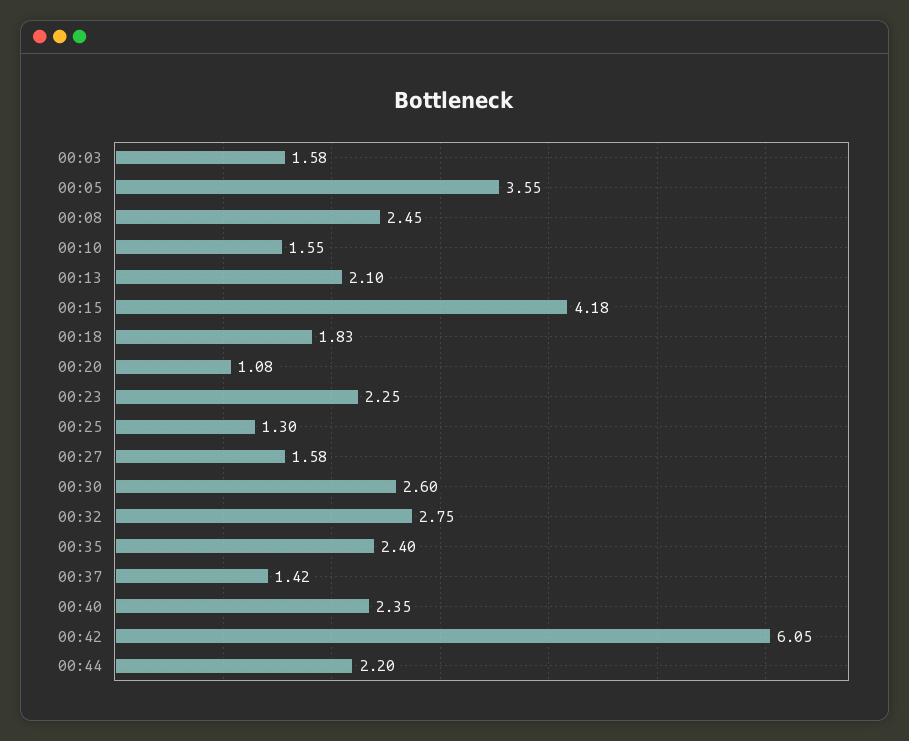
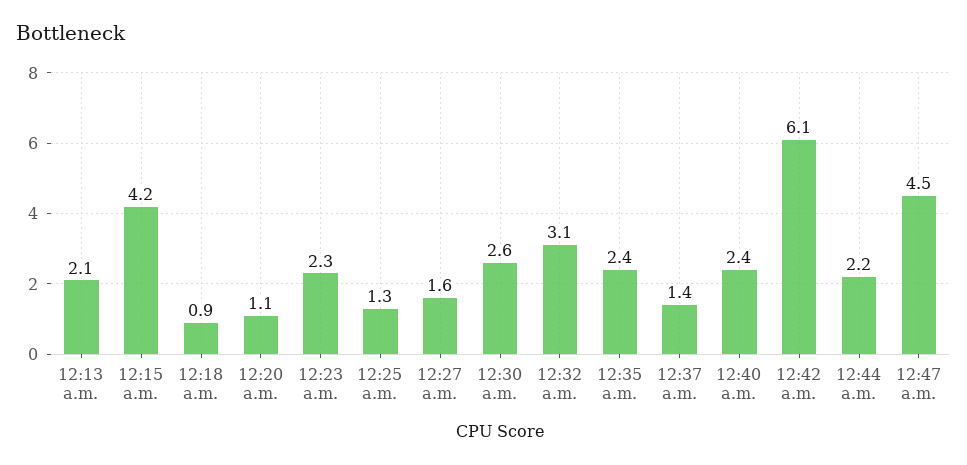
00:03: 1.58 -> none
00:05: 3.55 -> none
00:08: 2.45 -> none
00:10: 1.55 -> none
00:18: 1.83 -> 0.9
00:32: 2.75 -> 3.1
12:47 a.m.: none -> 4.5

